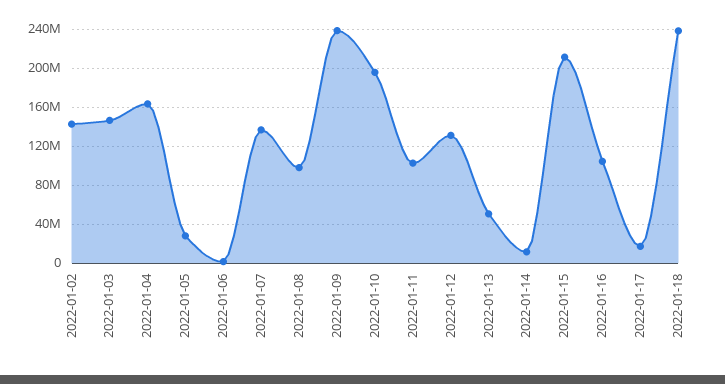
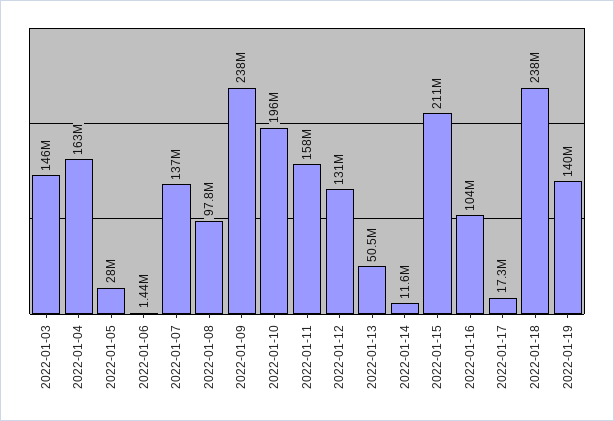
2022-01-02: 140000000 -> none
2022-01-11: 100000000 -> 158000000
2022-01-19: none -> 140000000

